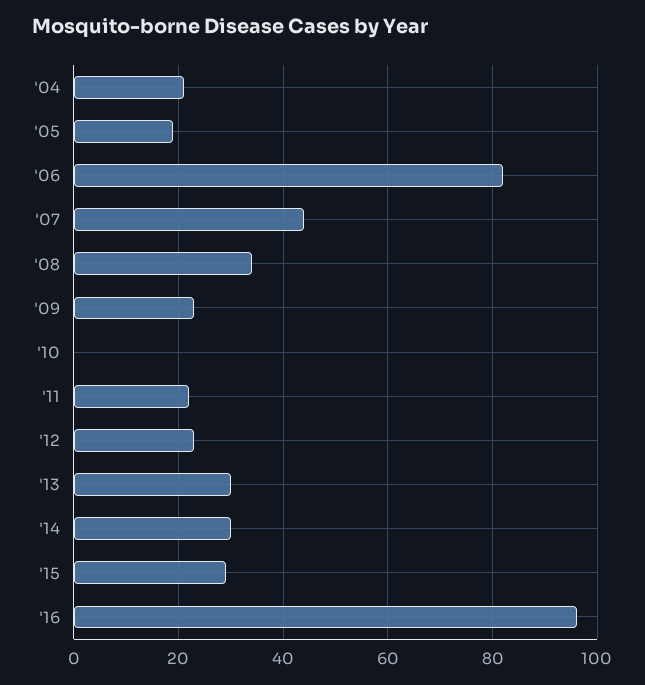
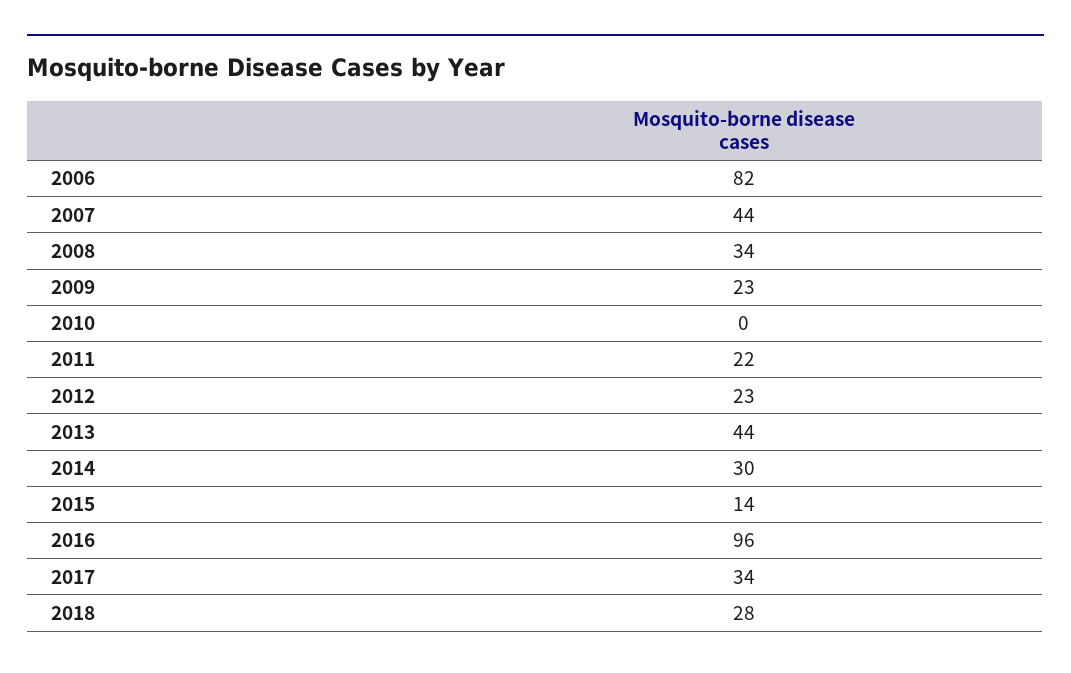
'04: 20 -> none
'05: 20 -> none
'13: 30 -> 44
'15: 30 -> 14
2017: none -> 34
2018: none -> 28

